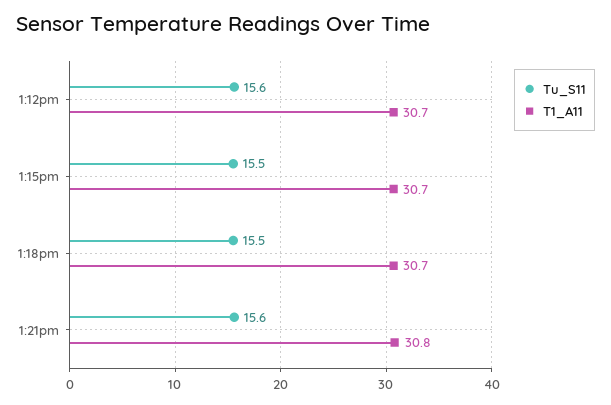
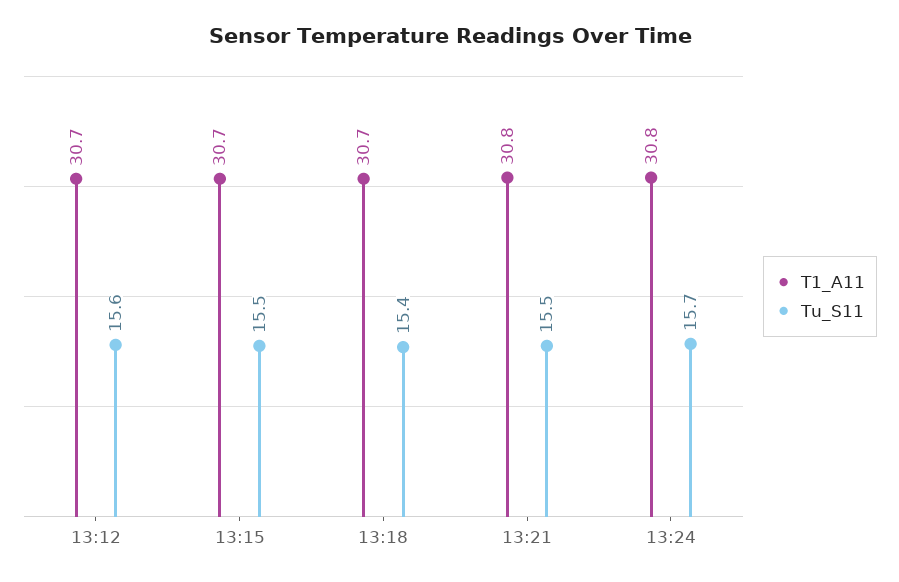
Tu_S11, 1:18pm: 15.5 -> 15.4
Tu_S11, 1:21pm: 15.6 -> 15.5
T1_A11, 13:24: none -> 30.8
Tu_S11, 13:24: none -> 15.7

